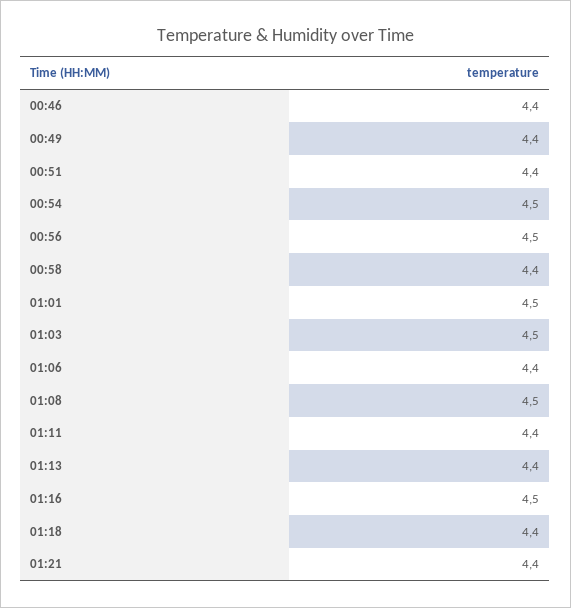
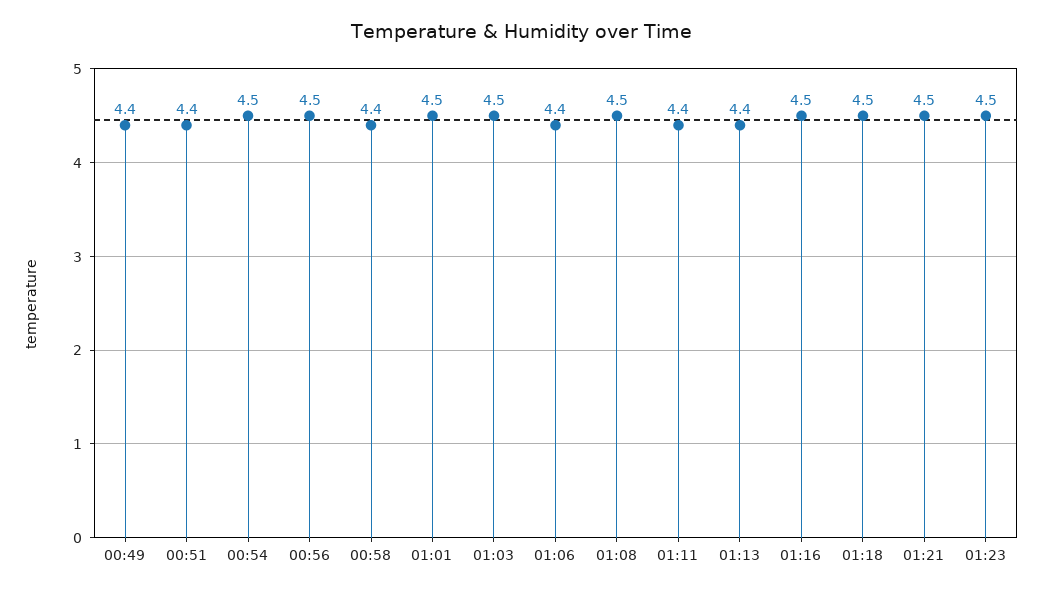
00:46: 4.4 -> none
01:18: 4.4 -> 4.5
01:21: 4.4 -> 4.5
01:23: none -> 4.5

